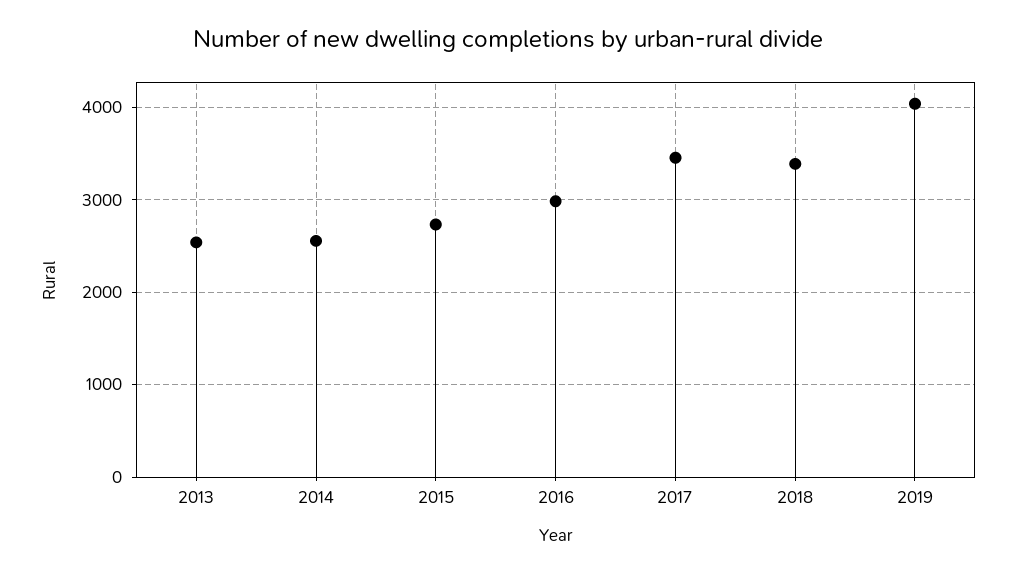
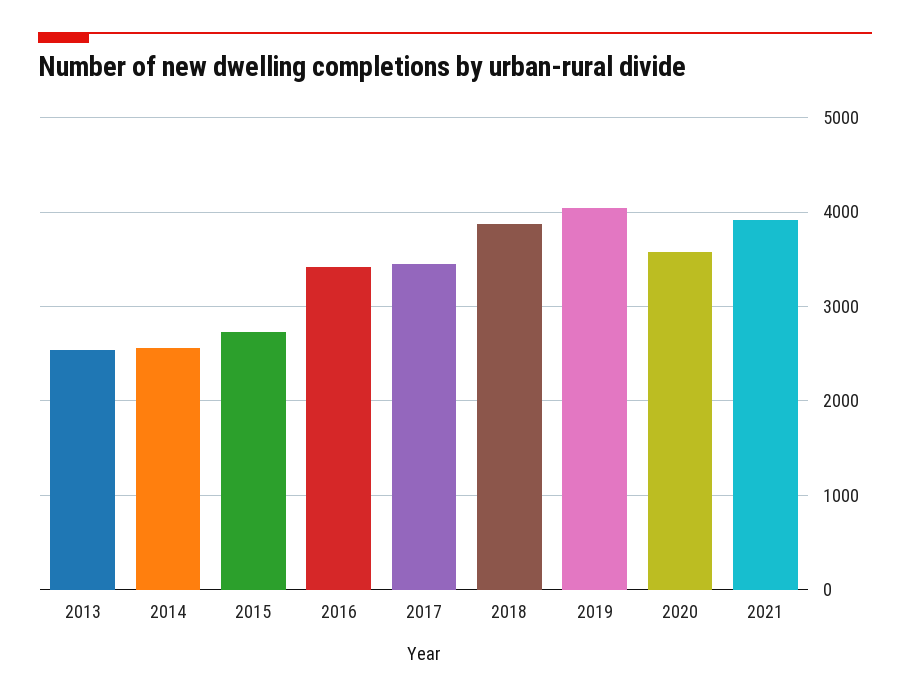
2016: 3000 -> 3400
2018: 3400 -> 3900
2020: none -> 3600
2021: none -> 3900

